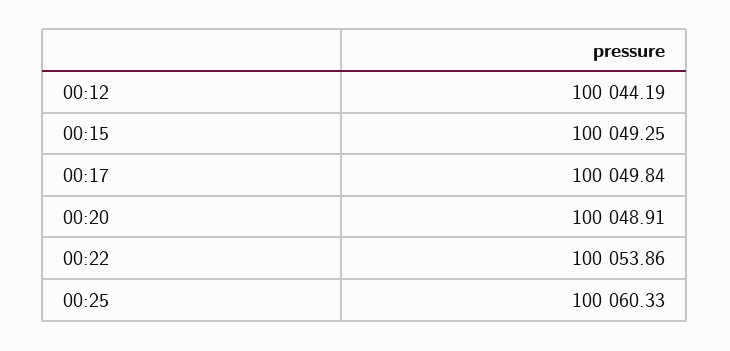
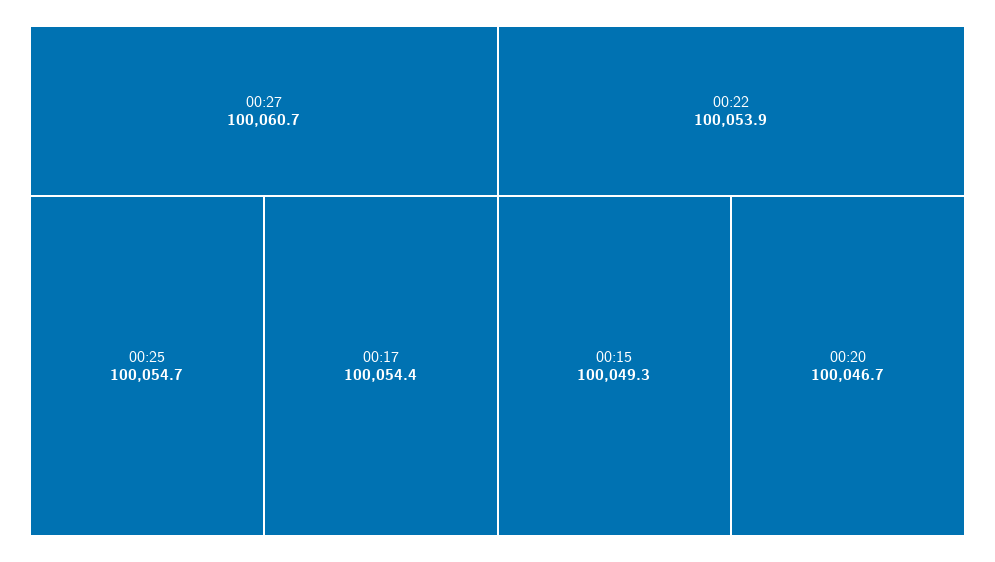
00:12: 100044.19 -> none
00:17: 100049.84 -> 100054.4
00:20: 100048.91 -> 100046.7
00:25: 100060.33 -> 100054.7
00:27: none -> 100060.7

